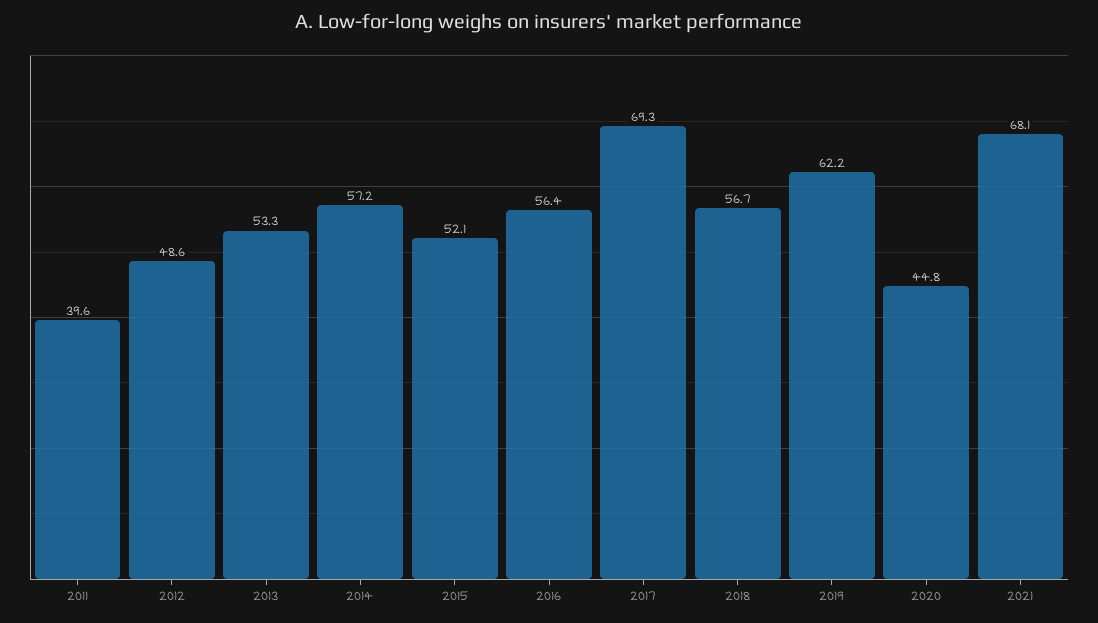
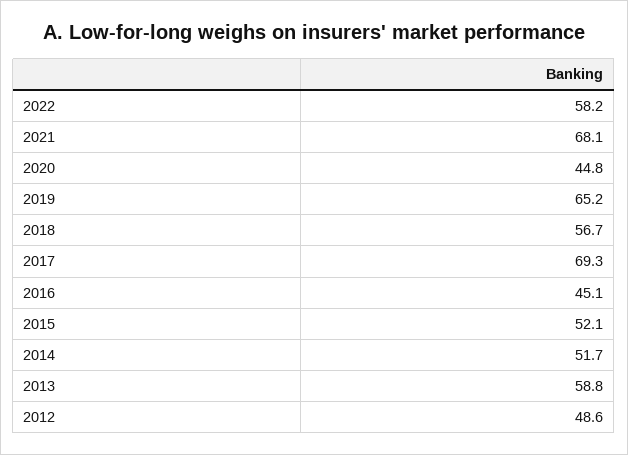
2011: 39.6 -> none
2013: 53.3 -> 58.8
2014: 57.2 -> 51.7
2016: 56.4 -> 45.1
2019: 62.2 -> 65.2
2022: none -> 58.2

